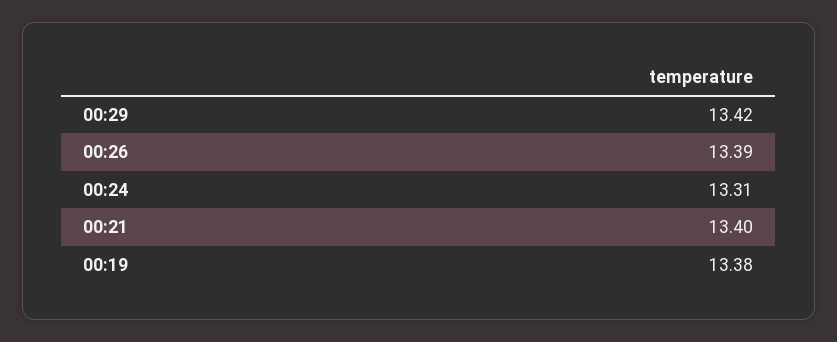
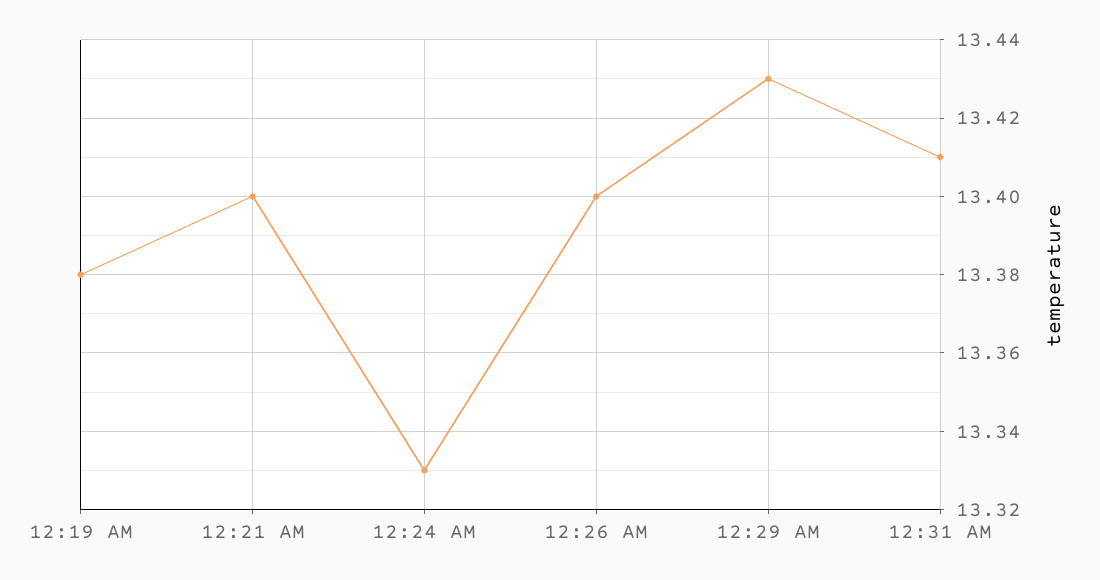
00:29: 13.42 -> 13.43
00:26: 13.39 -> 13.4
00:24: 13.31 -> 13.33
12:31 AM: none -> 13.41

